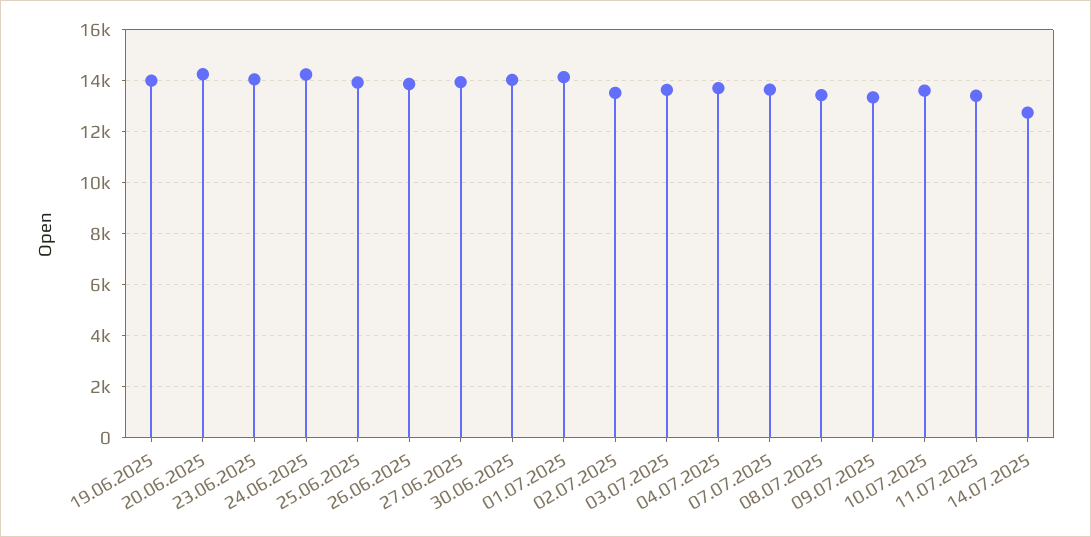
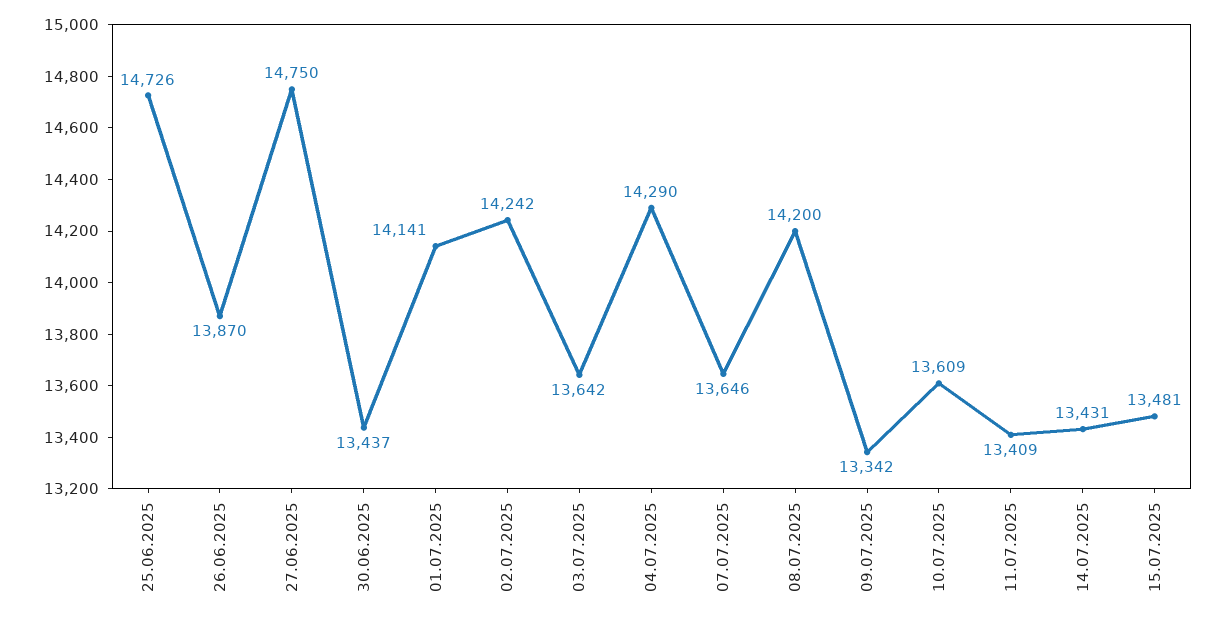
19.06.2025: 14000 -> none
20.06.2025: 14250 -> none
23.06.2025: 14000 -> none
24.06.2025: 14250 -> none
25.06.2025: 14000 -> 14726
27.06.2025: 14000 -> 14750
30.06.2025: 14000 -> 13437
02.07.2025: 13500 -> 14242
04.07.2025: 13750 -> 14290
08.07.2025: 13500 -> 14200
14.07.2025: 12750 -> 13431
15.07.2025: none -> 13481

